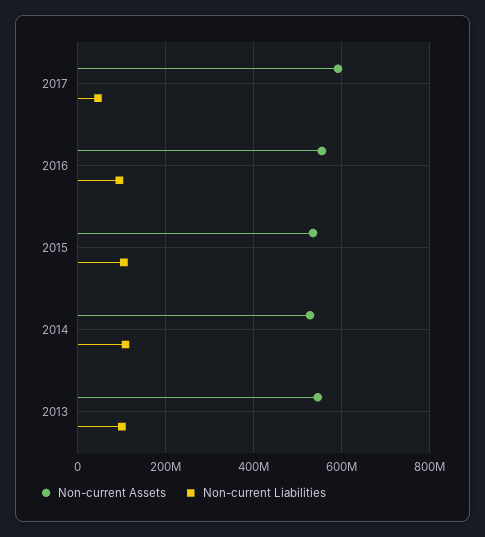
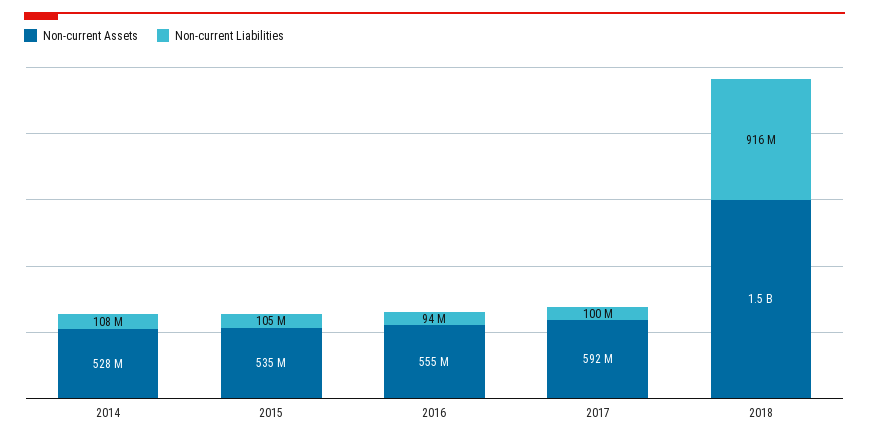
Non-current Liabilities, 2017: 40000000 -> 100000000
Non-current Assets, 2013: 540000000 -> none
Non-current Liabilities, 2013: 100000000 -> none
Non-current Assets, 2018: none -> 1500000000
Non-current Liabilities, 2018: none -> 916000000

